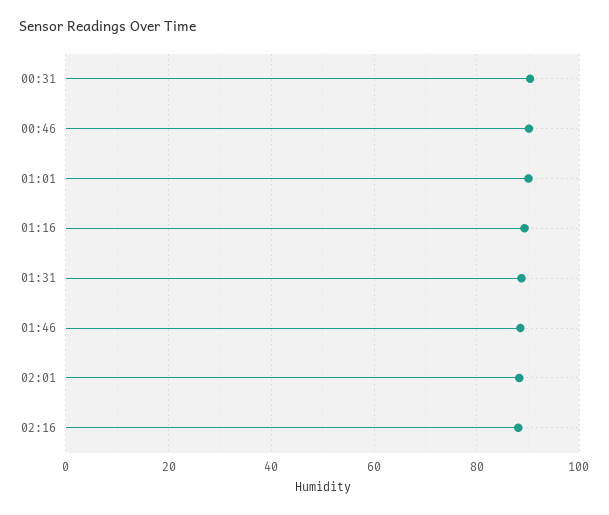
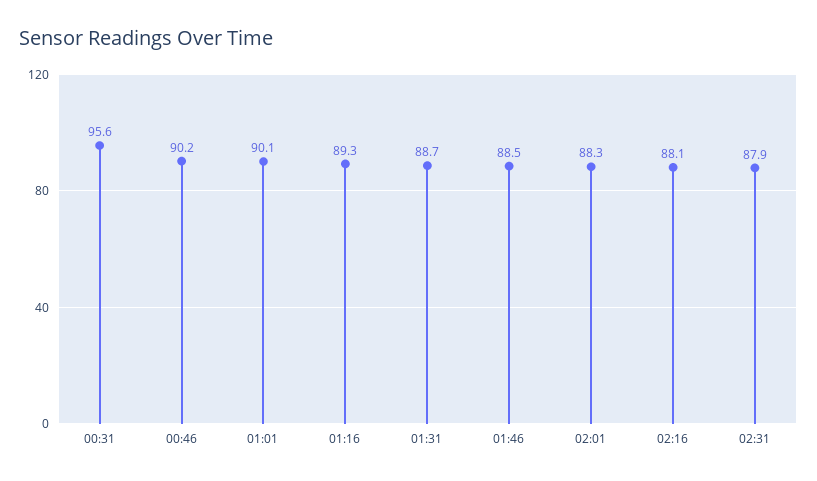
00:31: 90 -> 95.6
02:31: none -> 87.9

